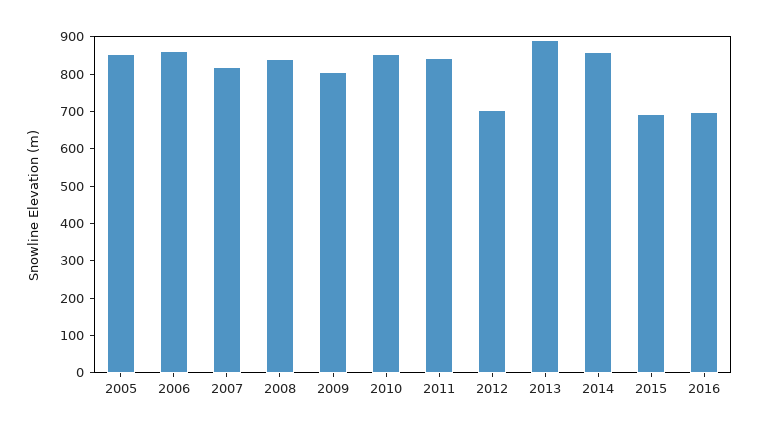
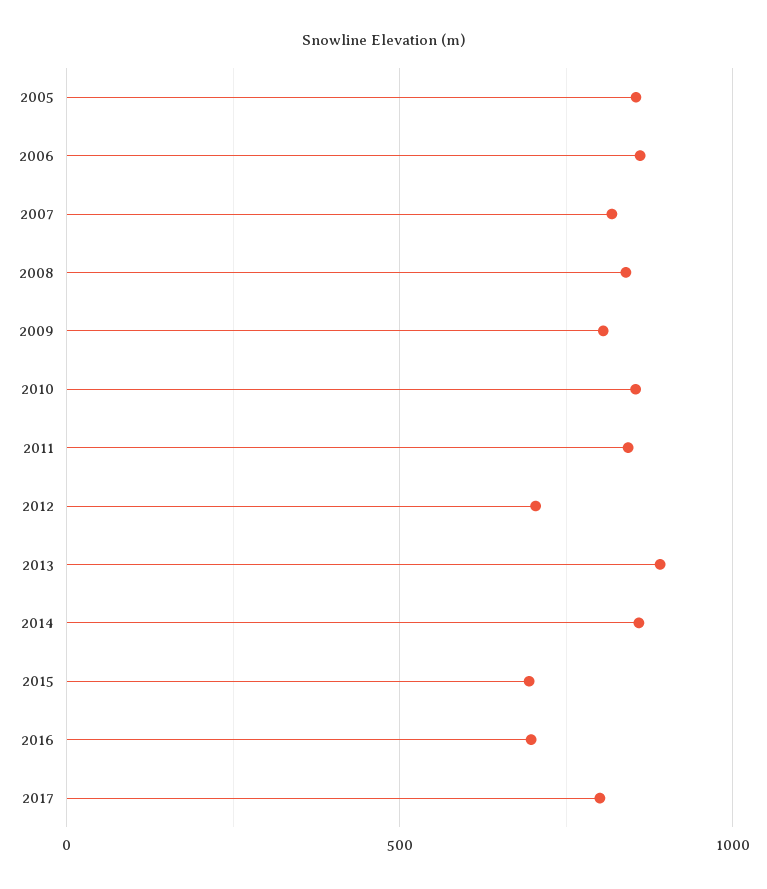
2017: none -> 800

